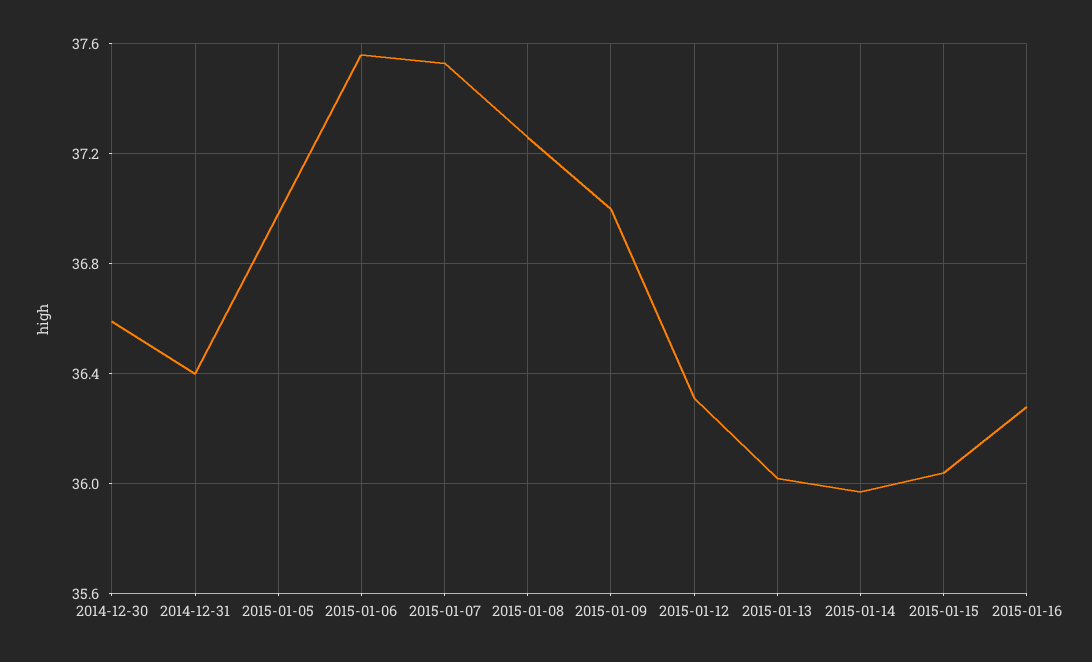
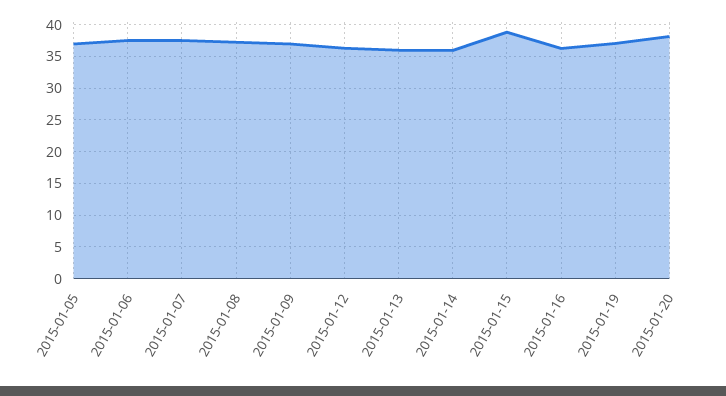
2014-12-30: 36.6 -> none
2014-12-31: 36.4 -> none
2015-01-15: 36.05 -> 39
2015-01-19: none -> 37
2015-01-20: none -> 38

